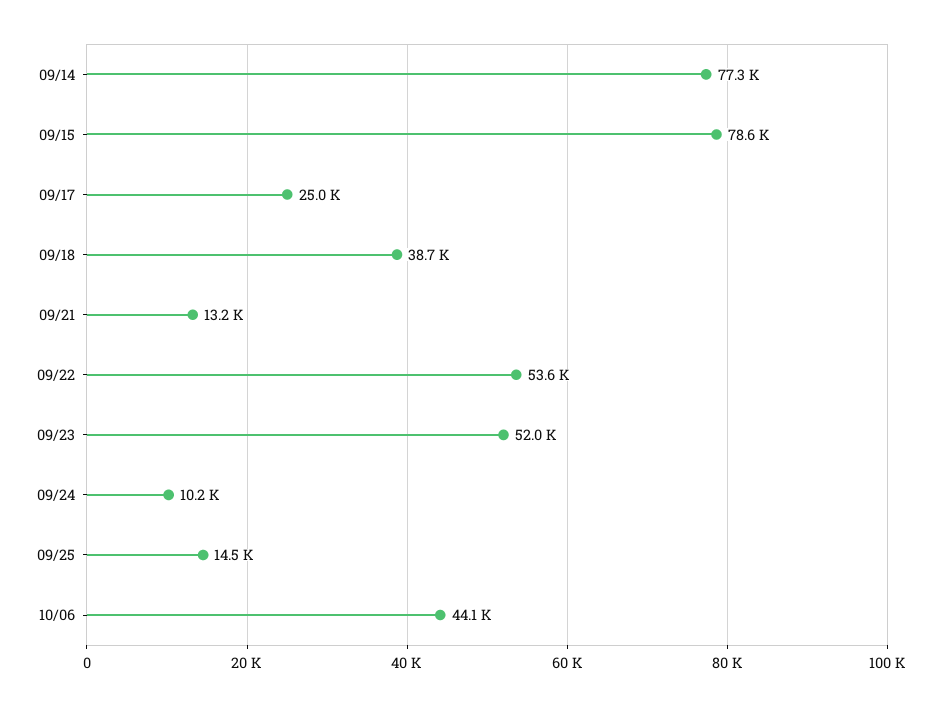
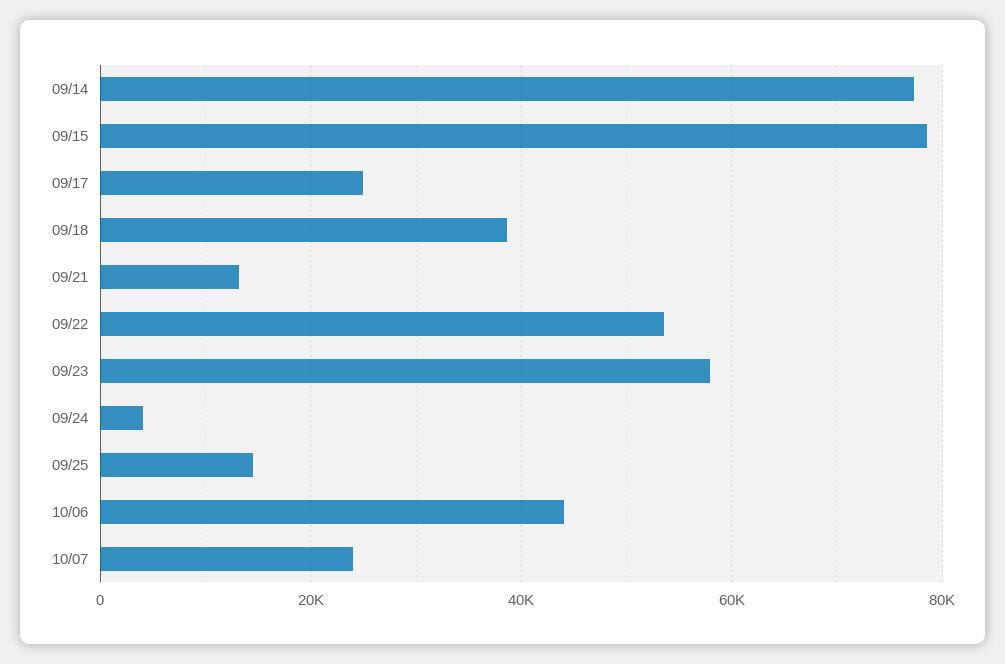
09/23: 52000 -> 58000
09/24: 10200 -> 4000
10/07: none -> 24000

